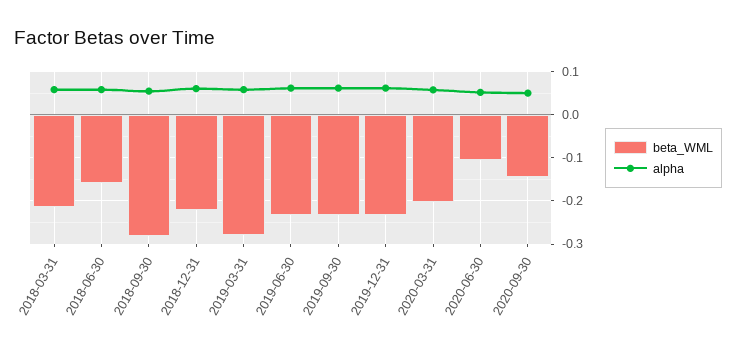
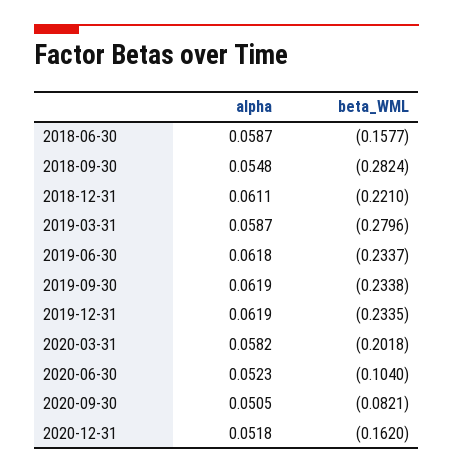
beta_WML, 2018-03-31: -0.22 -> none
alpha, 2018-03-31: 0.06 -> none
beta_WML, 2020-09-30: -0.14 -> -0.0821
alpha, 2020-12-31: none -> 0.0518
beta_WML, 2020-12-31: none -> -0.162

